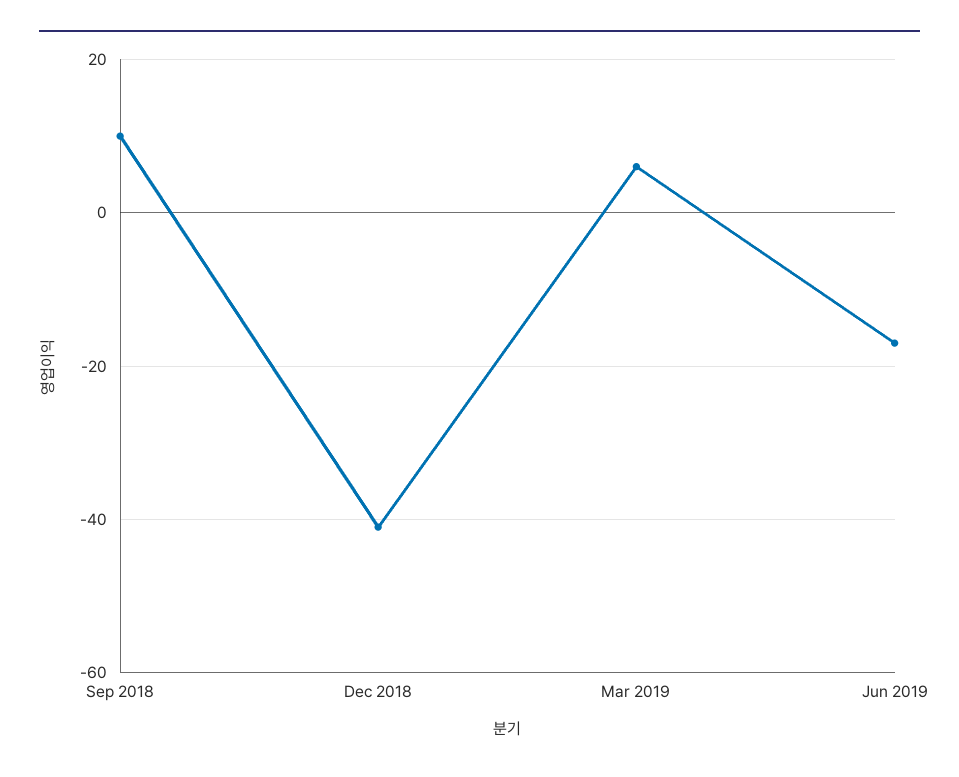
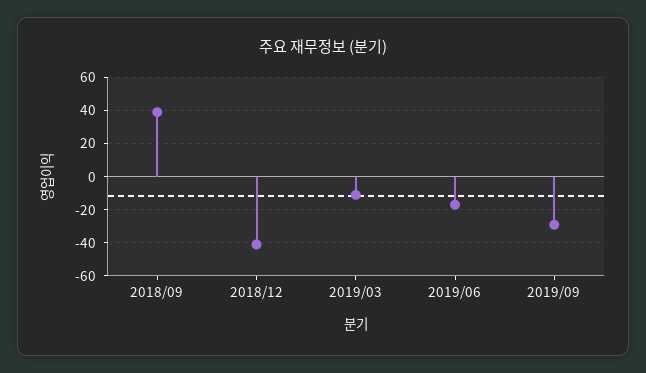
Sep 2018: 10 -> 40
Mar 2019: 5 -> -10
2019/09: none -> -30

